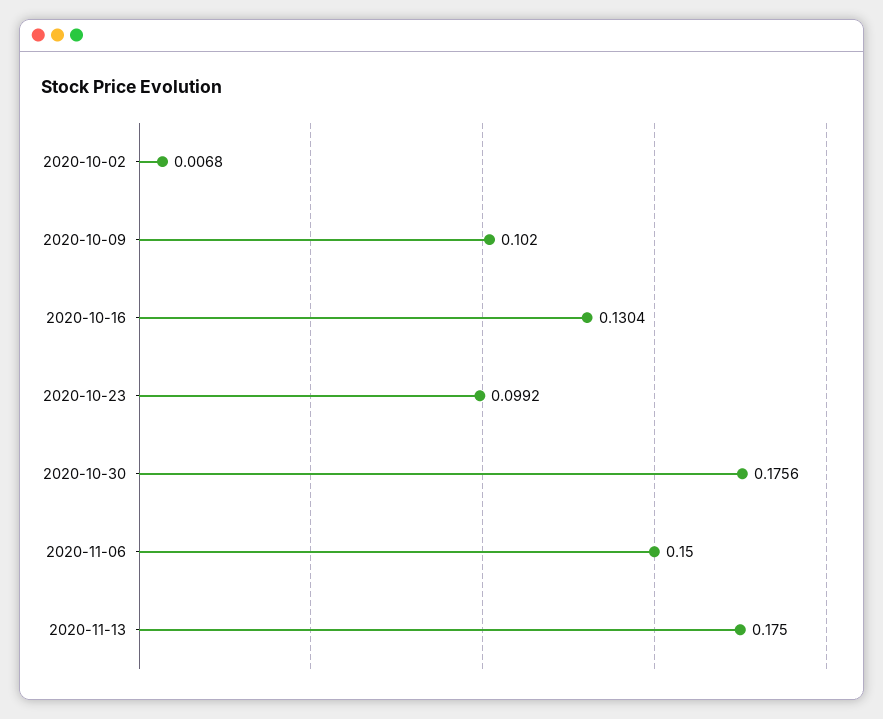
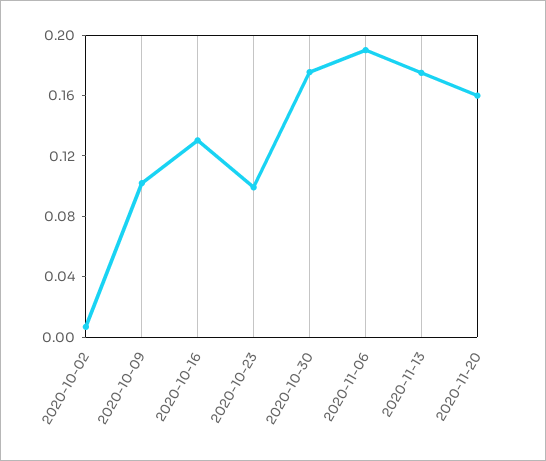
2020-11-06: 0.15 -> 0.19
2020-11-20: none -> 0.16

